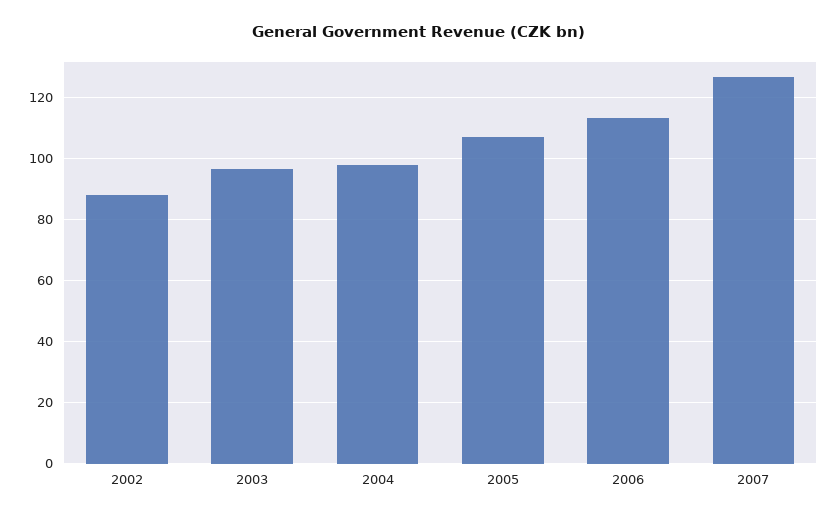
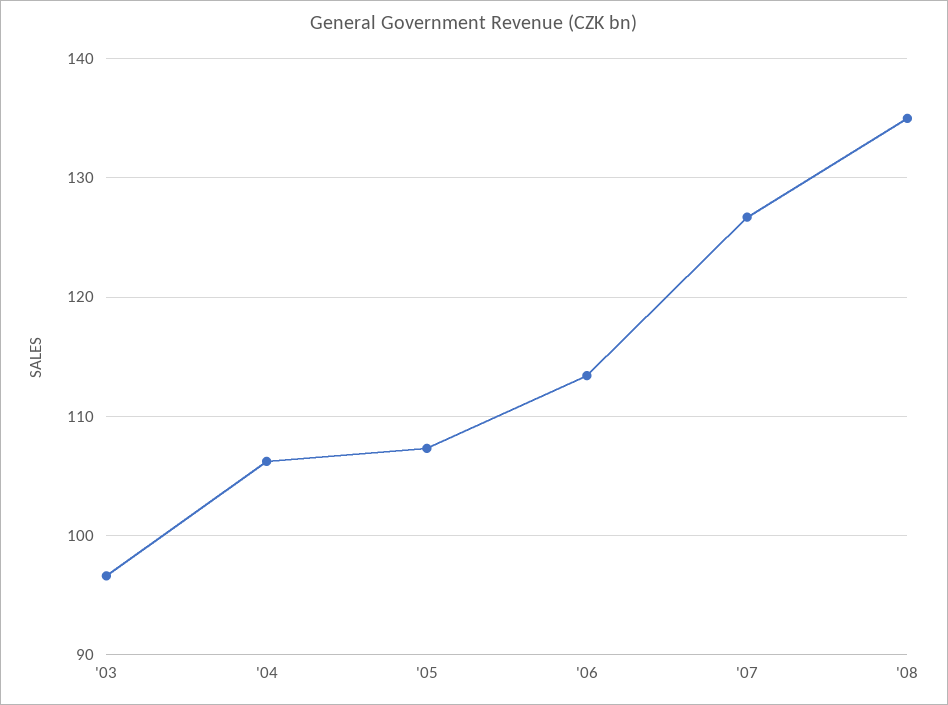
2002: 88 -> none
2004: 98 -> 106
'08: none -> 135

